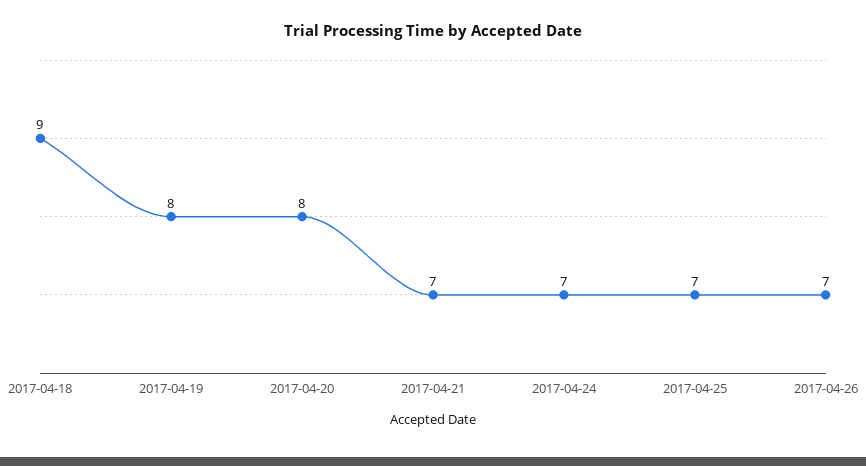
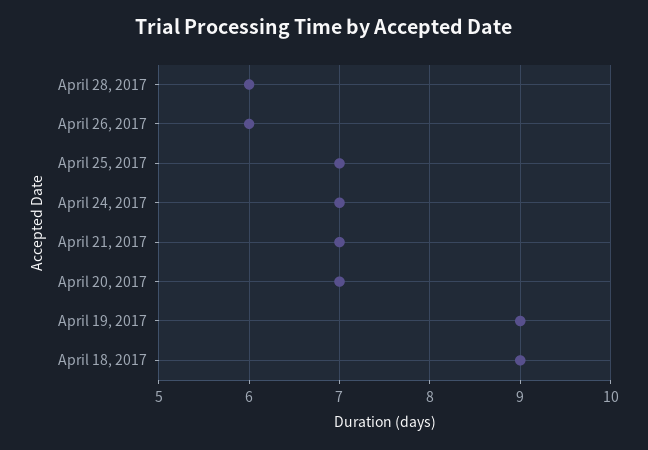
2017-04-19: 8 -> 9
2017-04-20: 8 -> 7
2017-04-26: 7 -> 6
April 28, 2017: none -> 6

